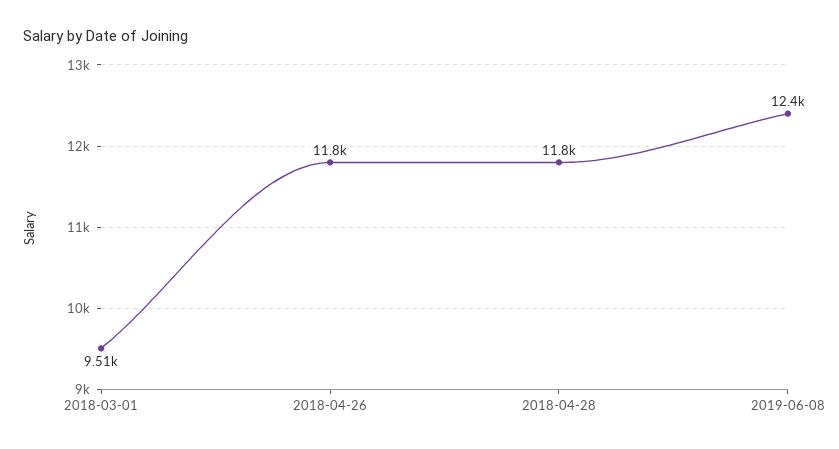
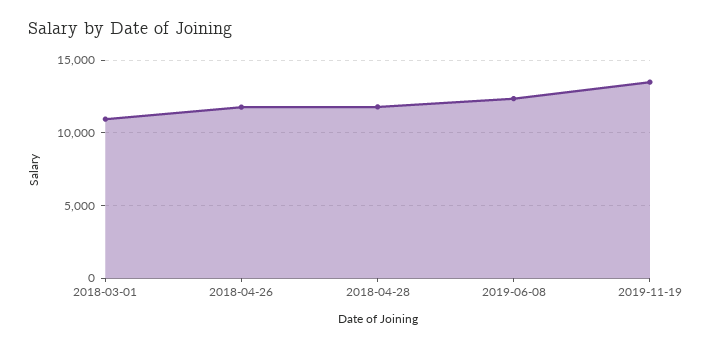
2018-03-01: 9510 -> 11000
2019-11-19: none -> 13500

